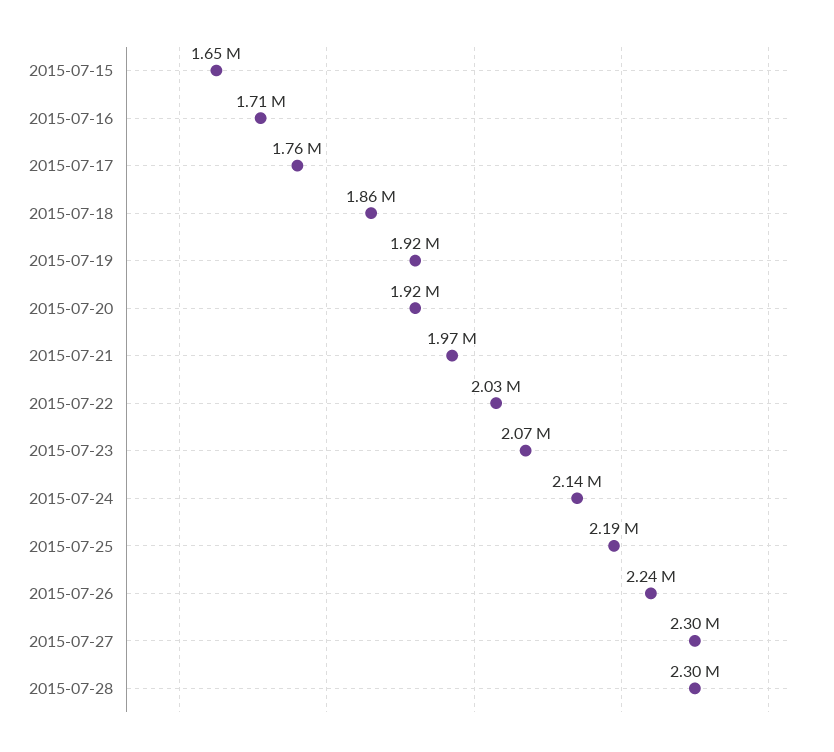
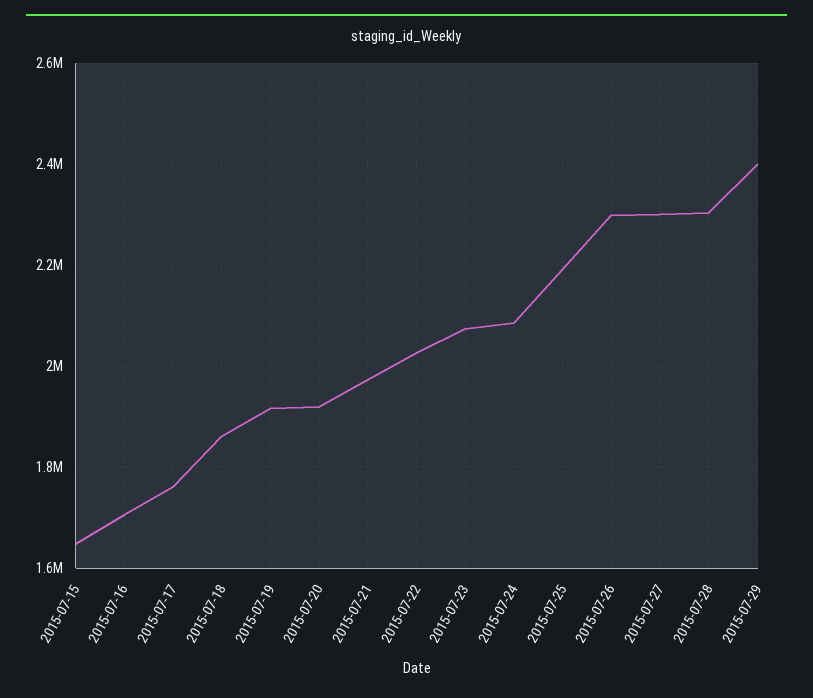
2015-07-24: 2140000 -> 2080000
2015-07-26: 2240000 -> 2300000
2015-07-29: none -> 2400000

